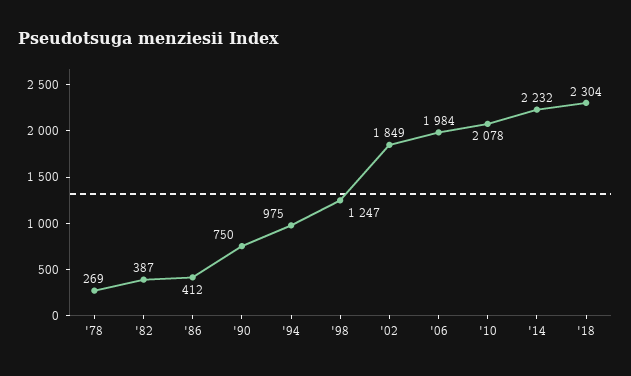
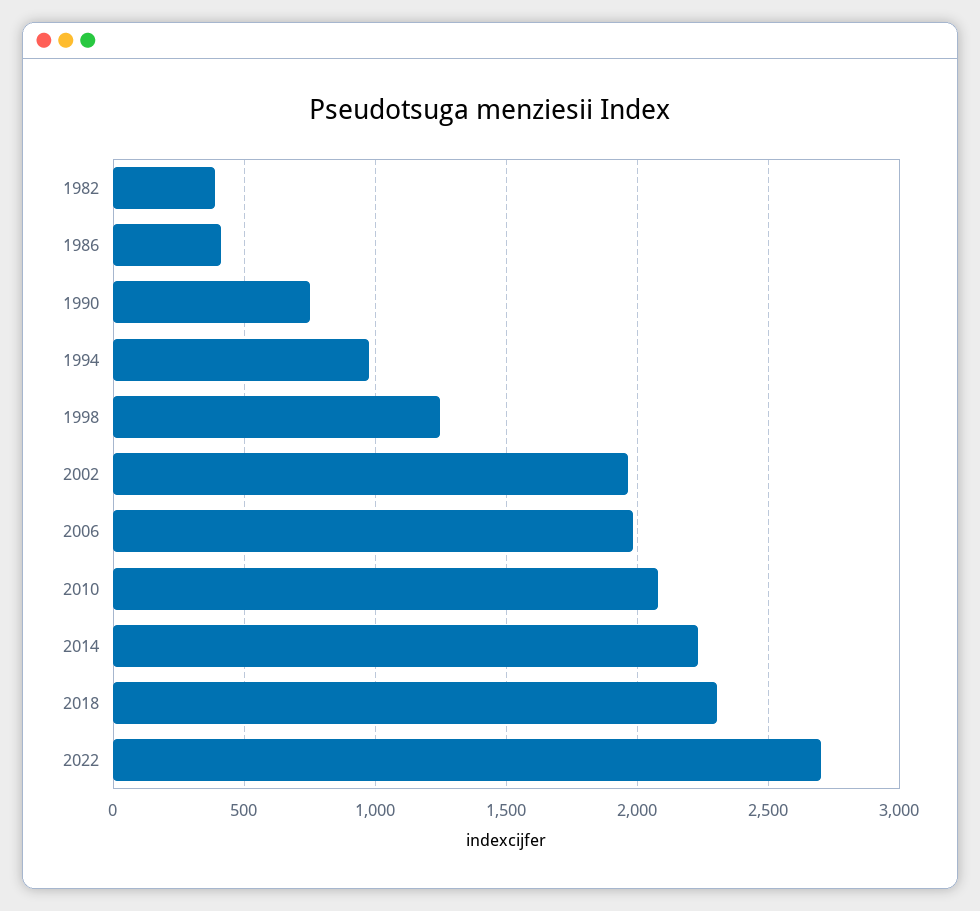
'78: 269 -> none
'02: 1849 -> 1950
2022: none -> 2700

